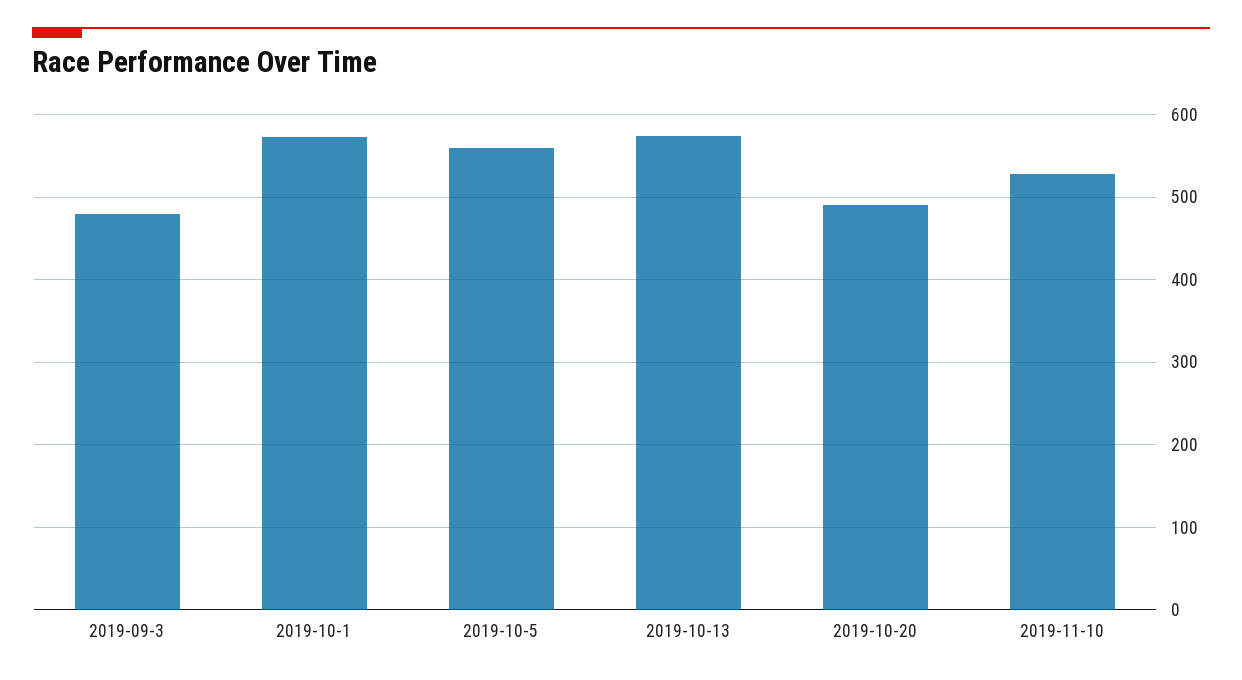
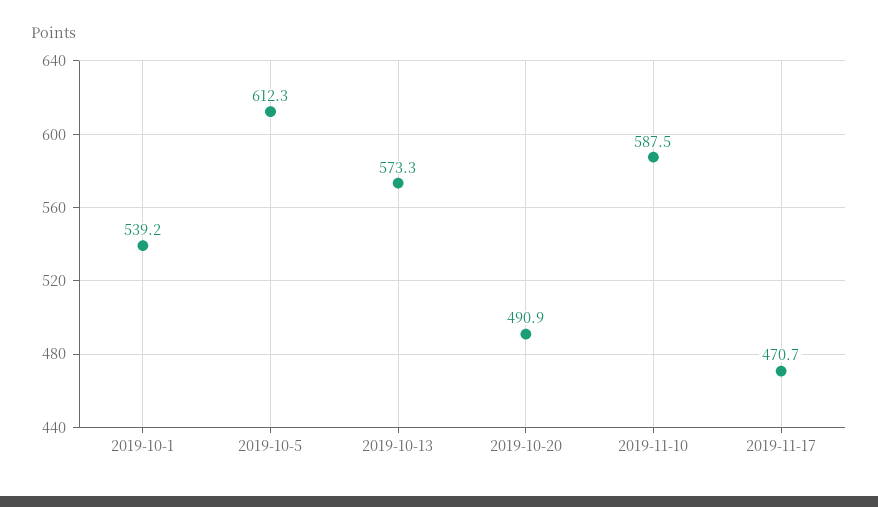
2019-09-3: 480 -> none
2019-10-1: 570 -> 539.2
2019-10-5: 560 -> 612.3
2019-11-10: 530 -> 587.5
2019-11-17: none -> 470.7

